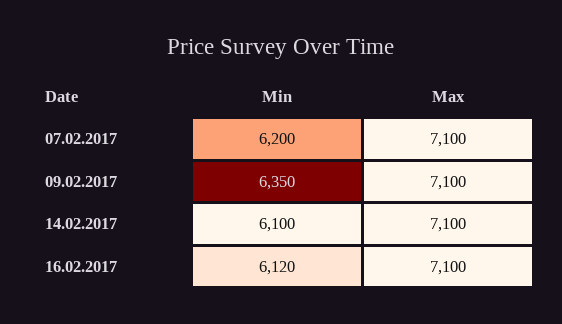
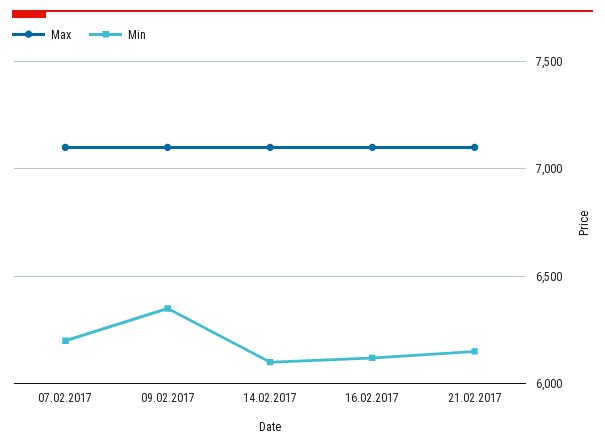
Max, 21.02.2017: none -> 7100
Min, 21.02.2017: none -> 6150

